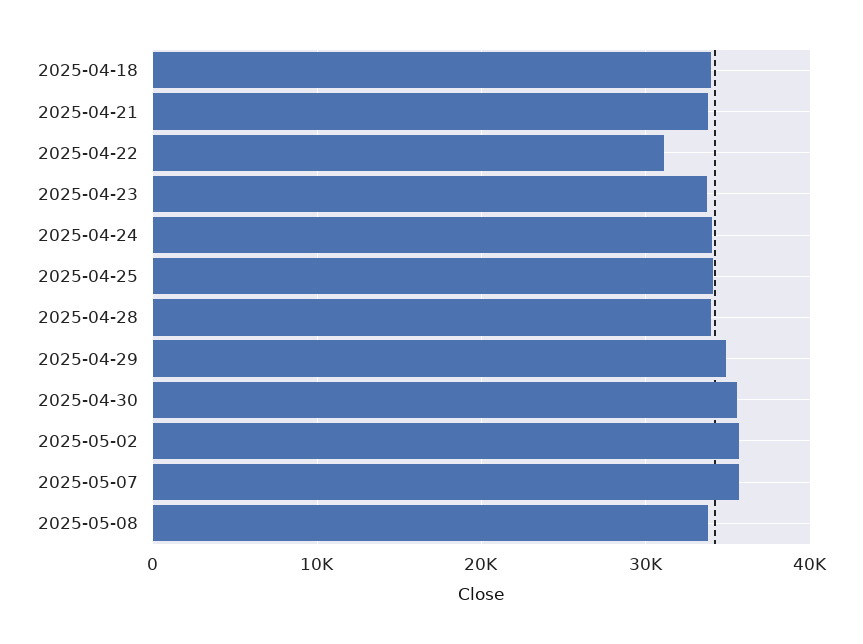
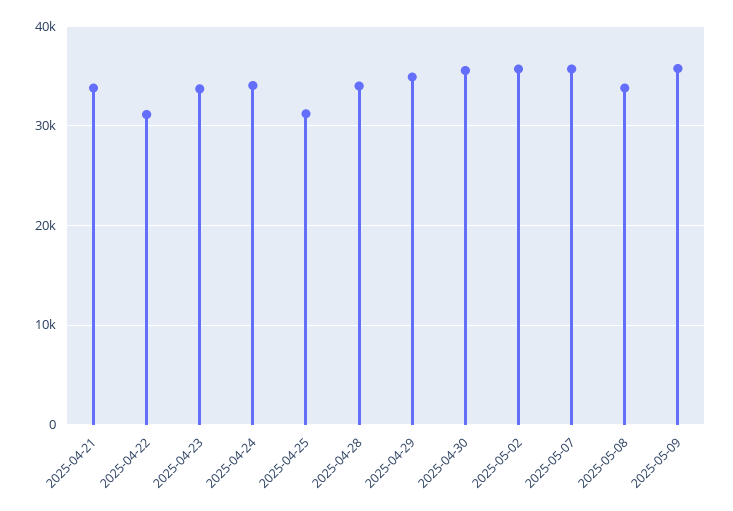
2025-04-18: 34000 -> none
2025-04-25: 34000 -> 31000
2025-05-09: none -> 36000

